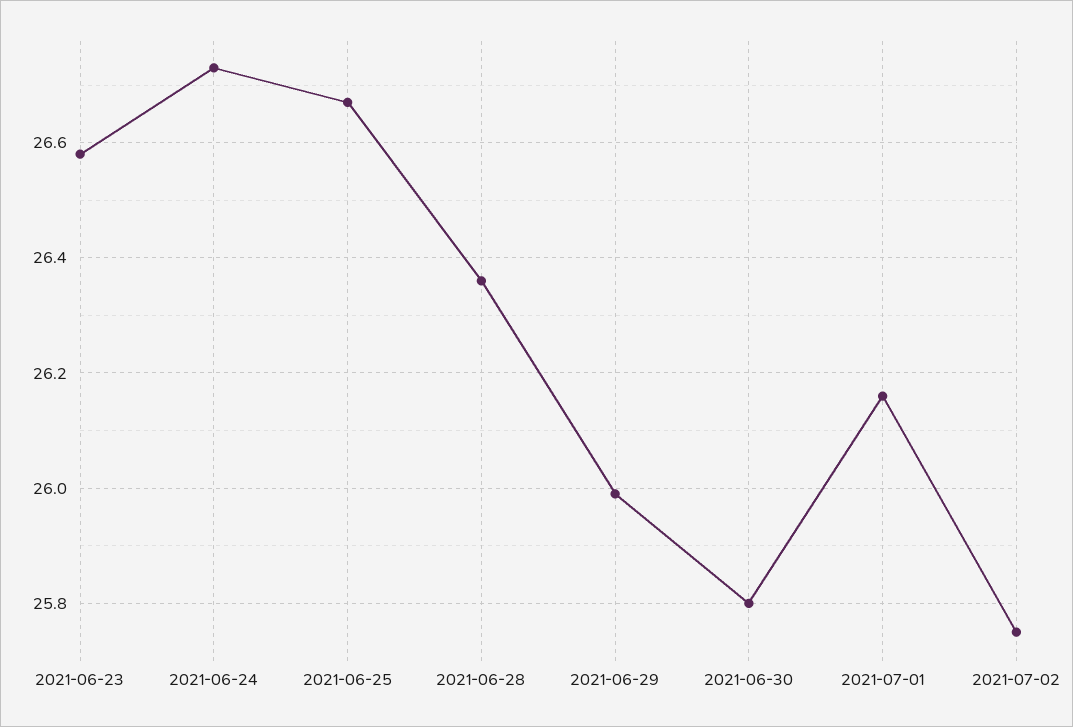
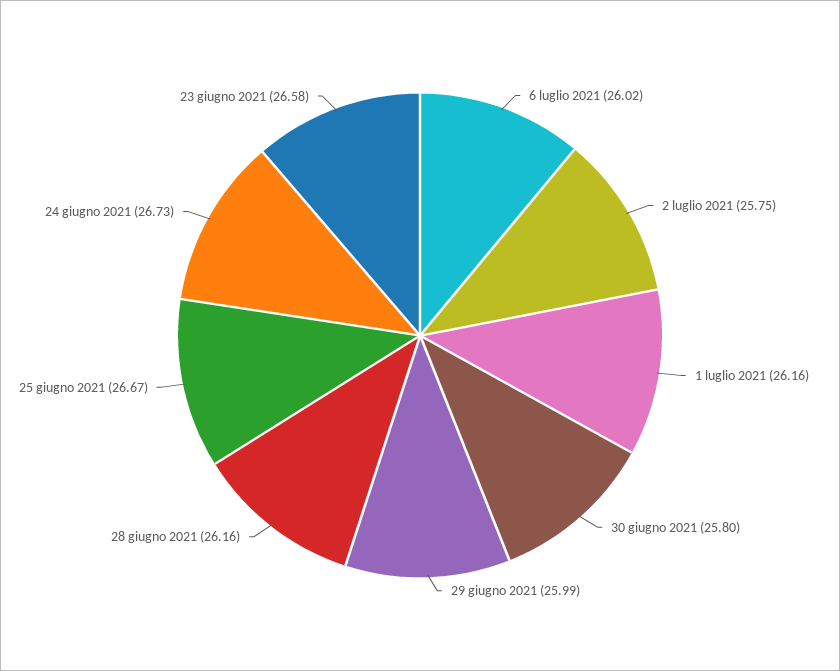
2021-06-28: 26.35 -> 26.16
6 luglio 2021: none -> 26.02

